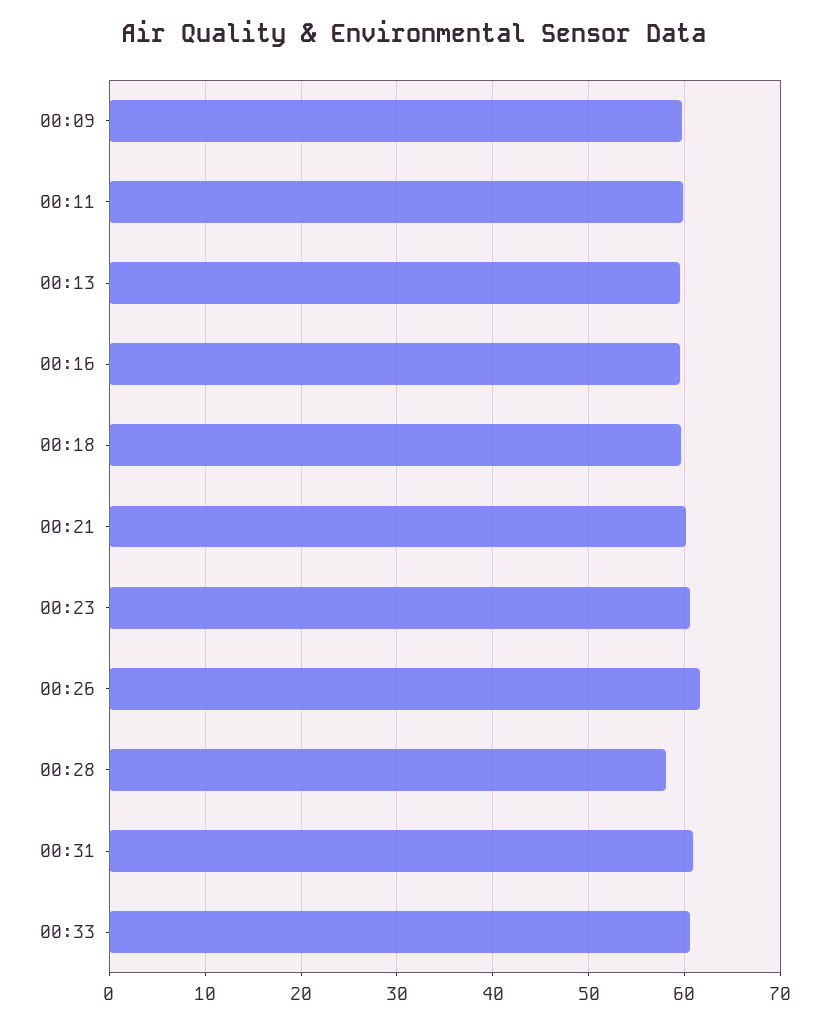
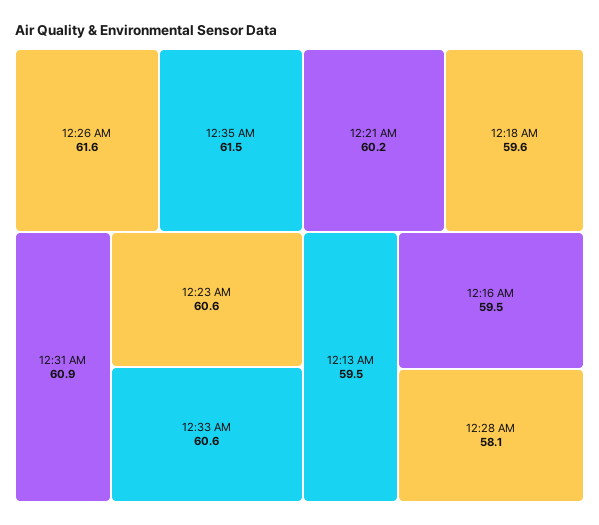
00:09: 60 -> none
00:11: 60 -> none
12:35 AM: none -> 61.5

